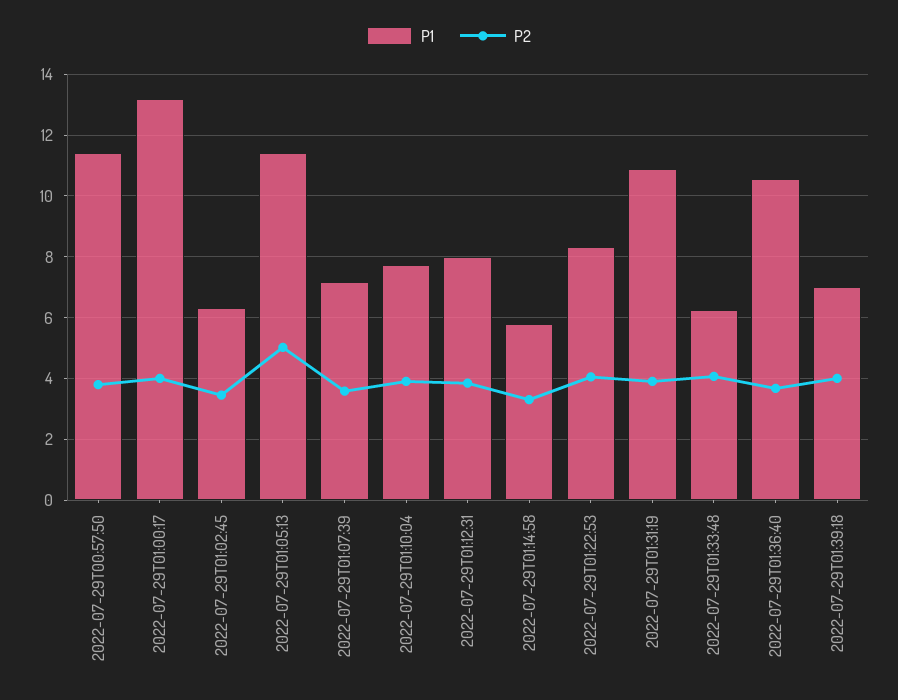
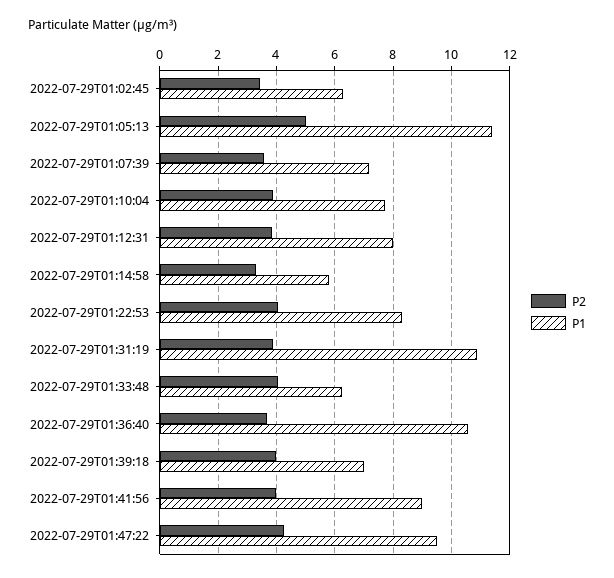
P1, 2022-07-29T00:57:50: 11.4 -> none
P2, 2022-07-29T00:57:50: 3.8 -> none
P1, 2022-07-29T01:00:17: 13.2 -> none
P2, 2022-07-29T01:00:17: 4 -> none
P2, 2022-07-29T01:41:56: none -> 4
P1, 2022-07-29T01:41:56: none -> 9
P2, 2022-07-29T01:47:22: none -> 4.25
P1, 2022-07-29T01:47:22: none -> 9.5

